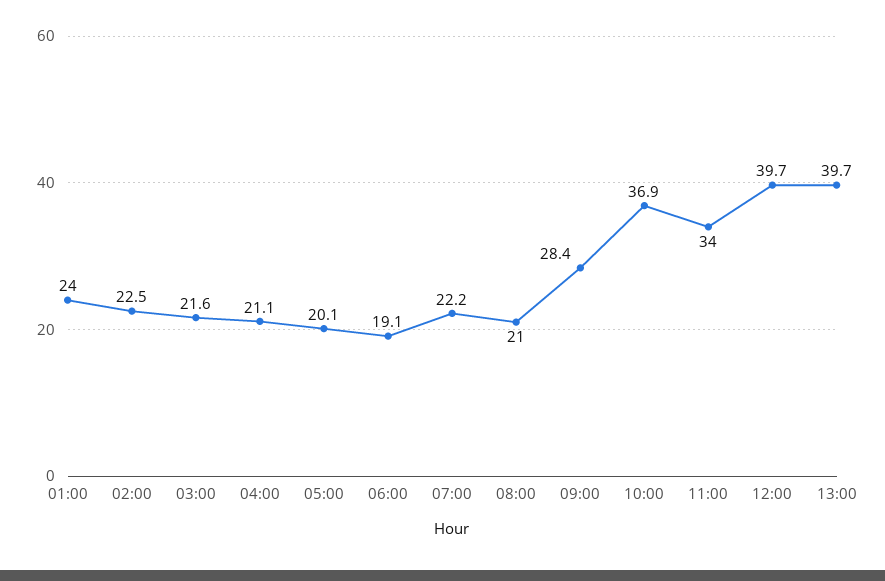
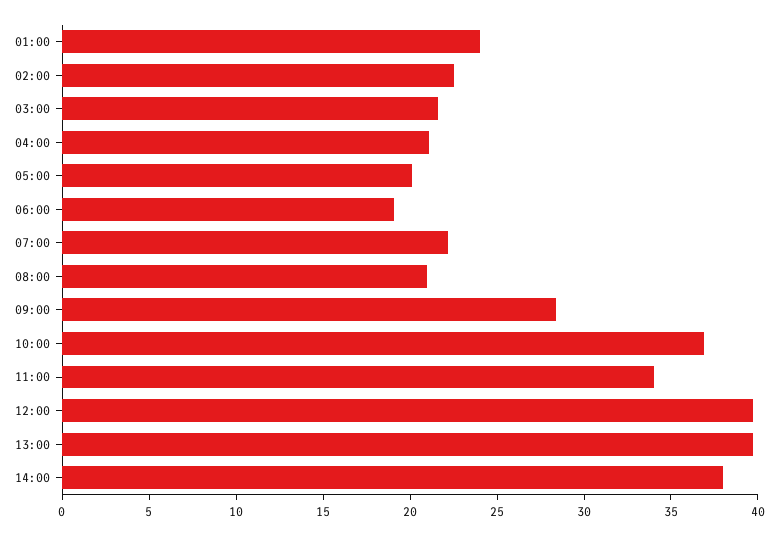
14:00: none -> 38

